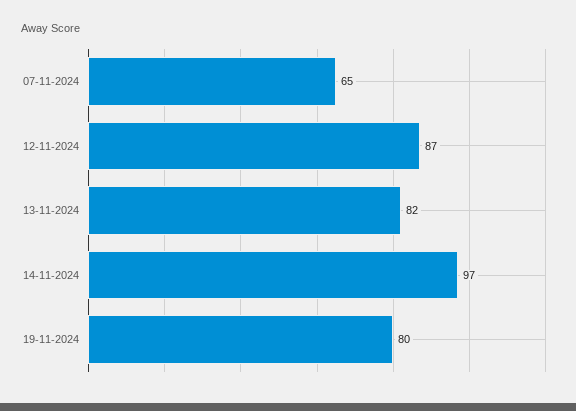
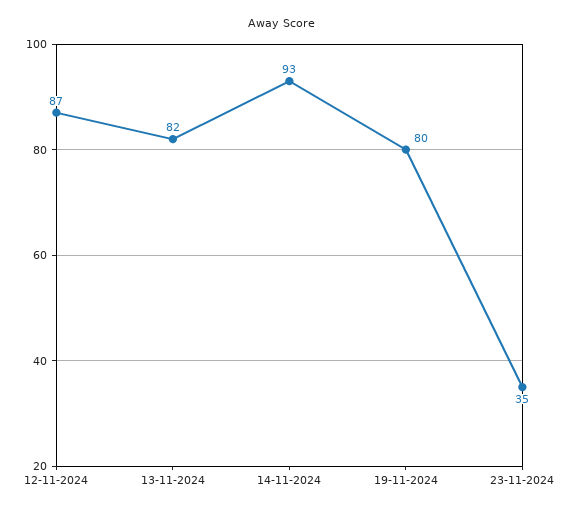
07-11-2024: 65 -> none
14-11-2024: 97 -> 93
23-11-2024: none -> 35

